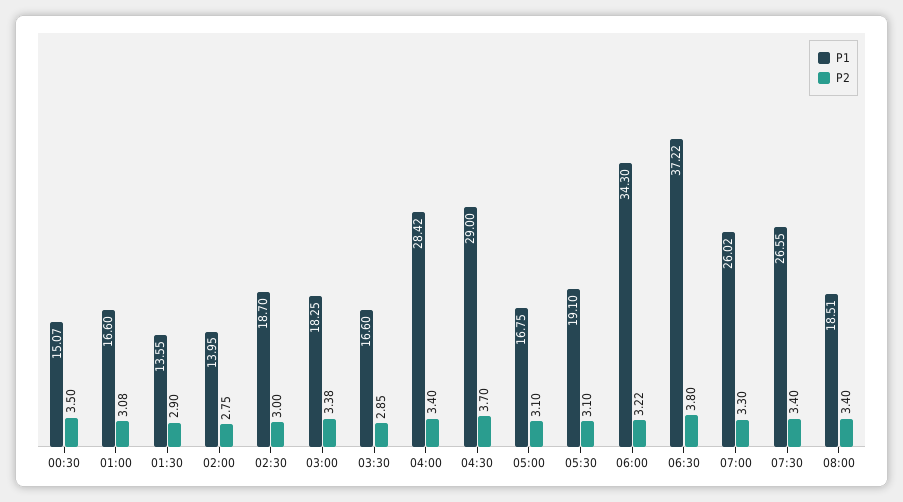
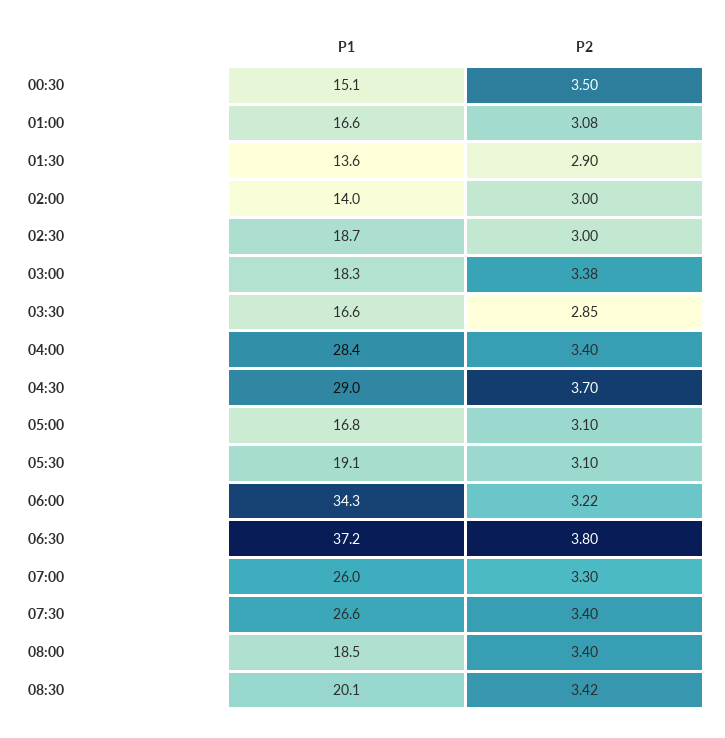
P2, 02:00: 2.75 -> 3
P1, 08:30: none -> 20.1
P2, 08:30: none -> 3.42

